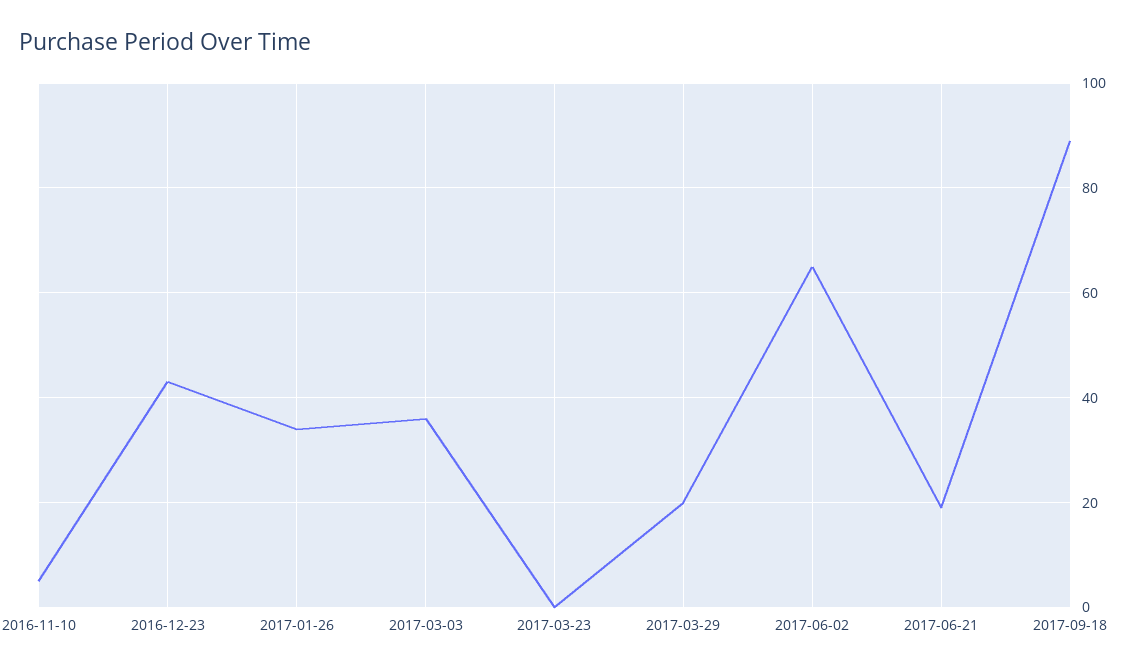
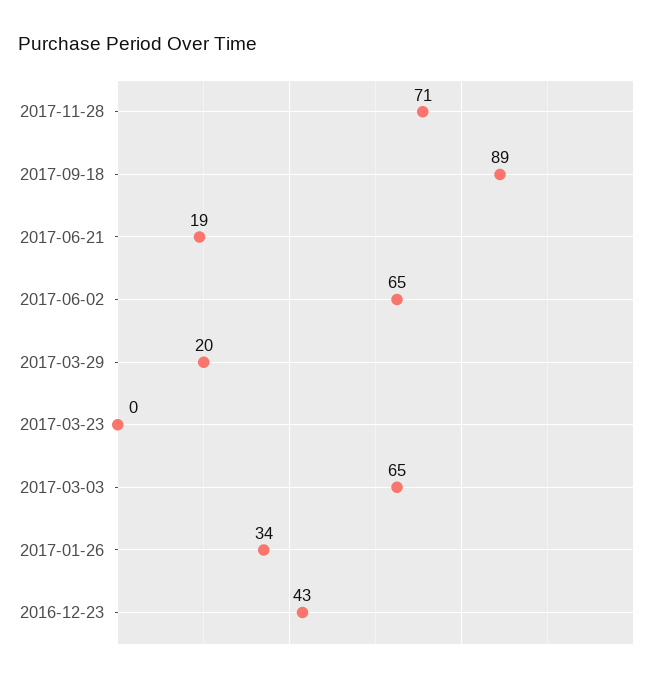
2016-11-10: 5 -> none
2017-03-03: 35 -> 65
2017-11-28: none -> 71

